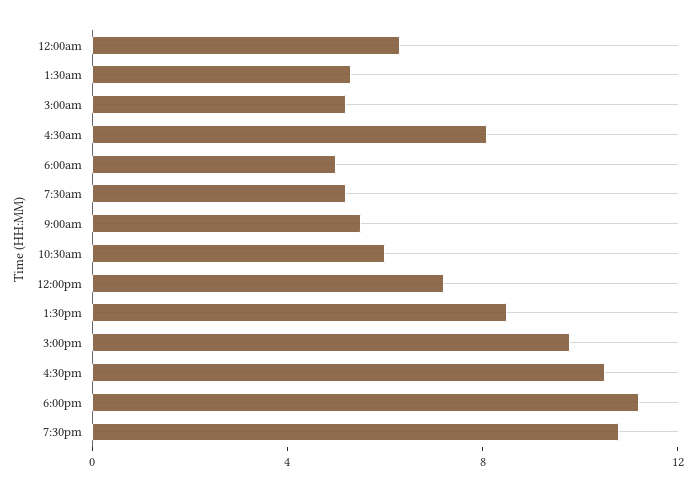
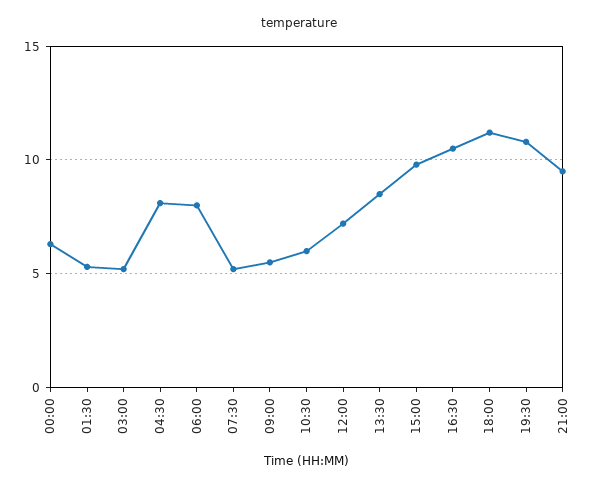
6:00am: 5 -> 8
21:00: none -> 9.5

